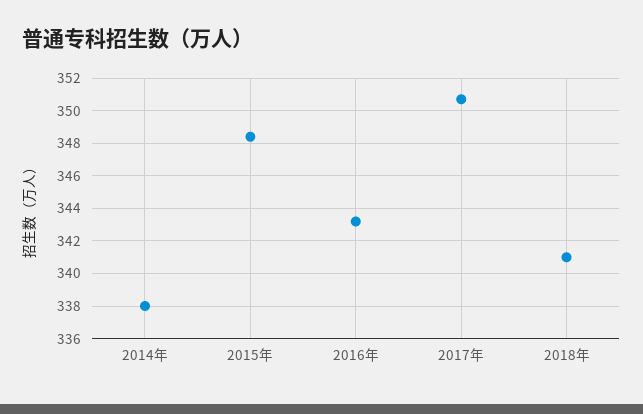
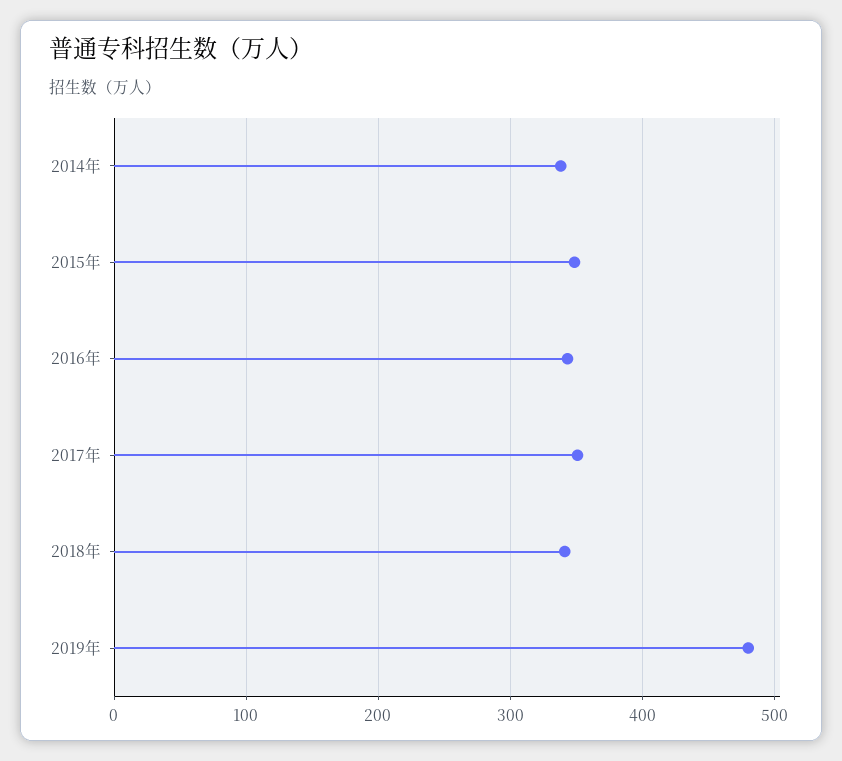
2019年: none -> 480

